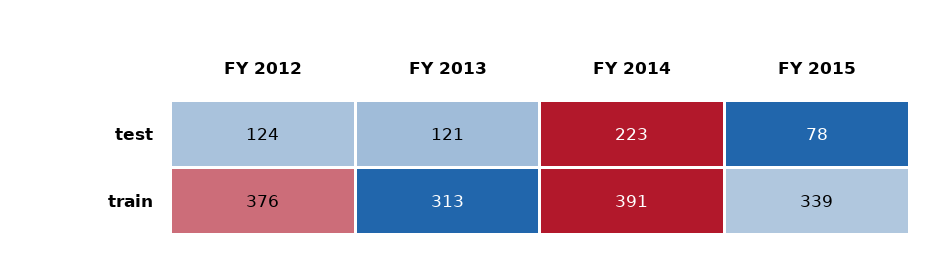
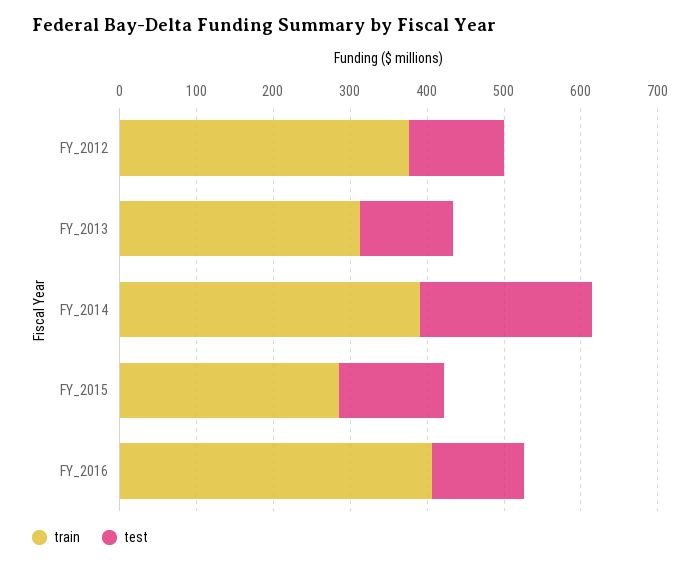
test, FY 2015: 78 -> 140
train, FY 2015: 339 -> 280
train, FY_2016: none -> 400
test, FY_2016: none -> 120

